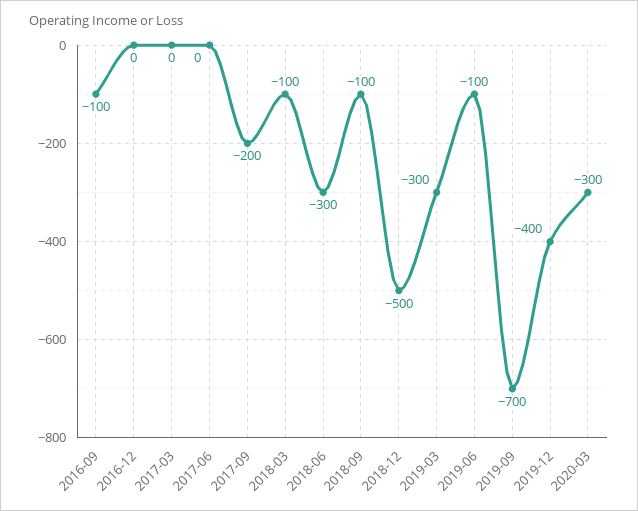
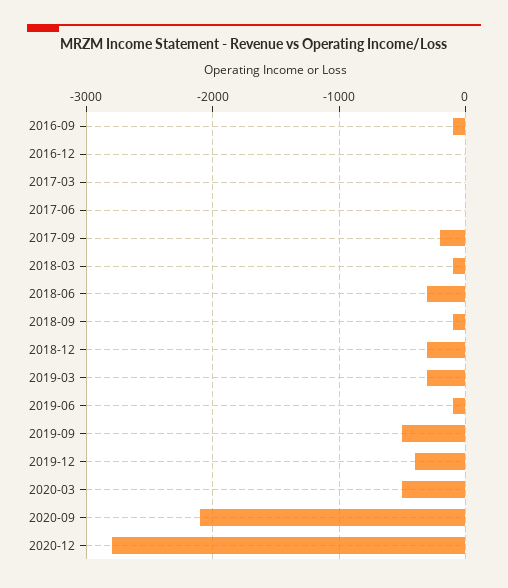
2018-12: -500 -> -300
2019-09: -700 -> -500
2020-03: -300 -> -500
2020-09: none -> -2100
2020-12: none -> -2800

